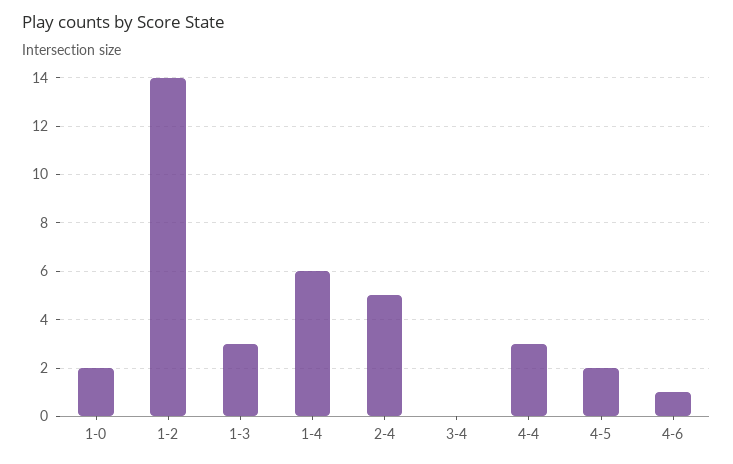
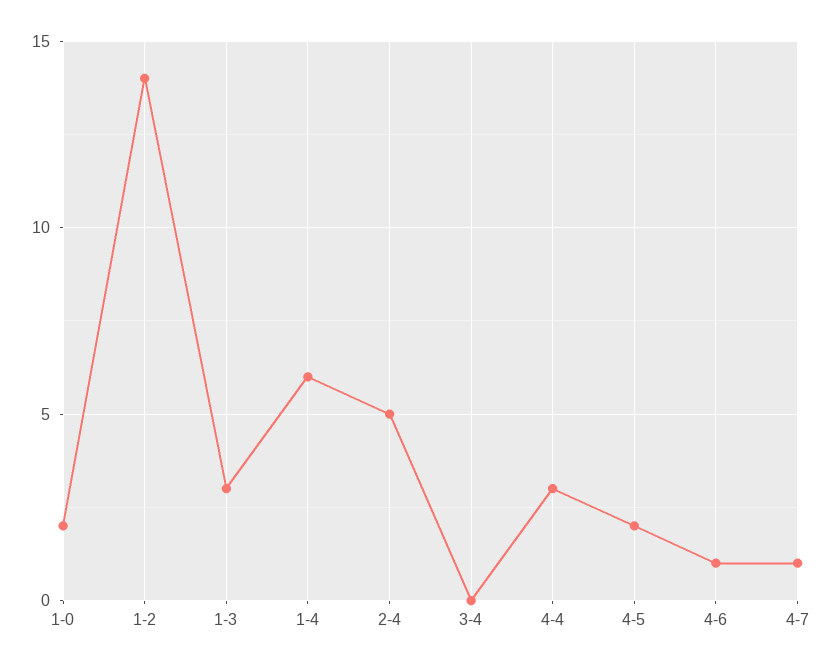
4-7: none -> 1

